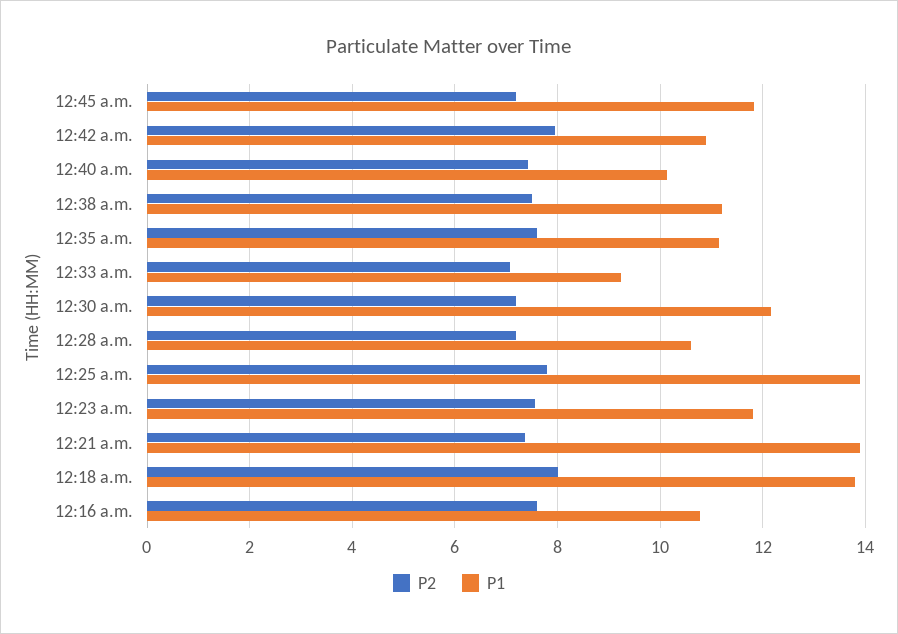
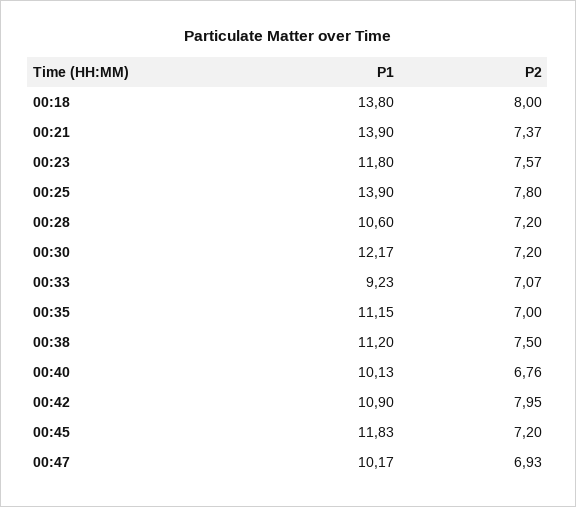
P2, 12:40 a.m.: 7.4 -> 6.76
P2, 12:35 a.m.: 7.6 -> 7
P2, 12:16 a.m.: 7.6 -> none
P1, 12:16 a.m.: 10.8 -> none
P1, 00:47: none -> 10.17
P2, 00:47: none -> 6.93

